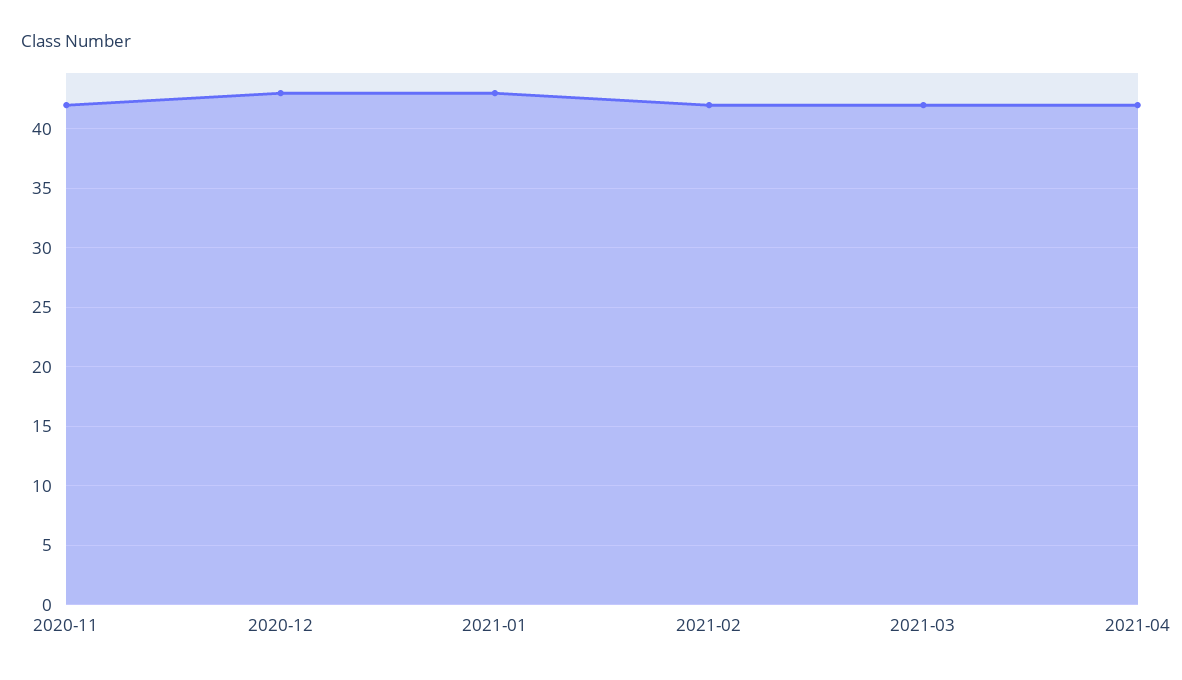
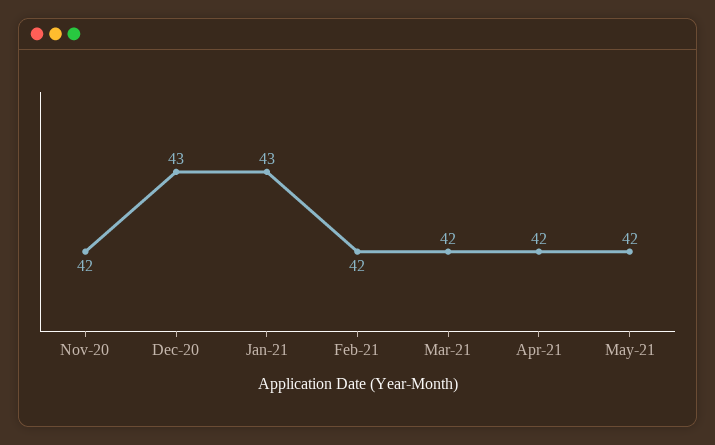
May-21: none -> 42

